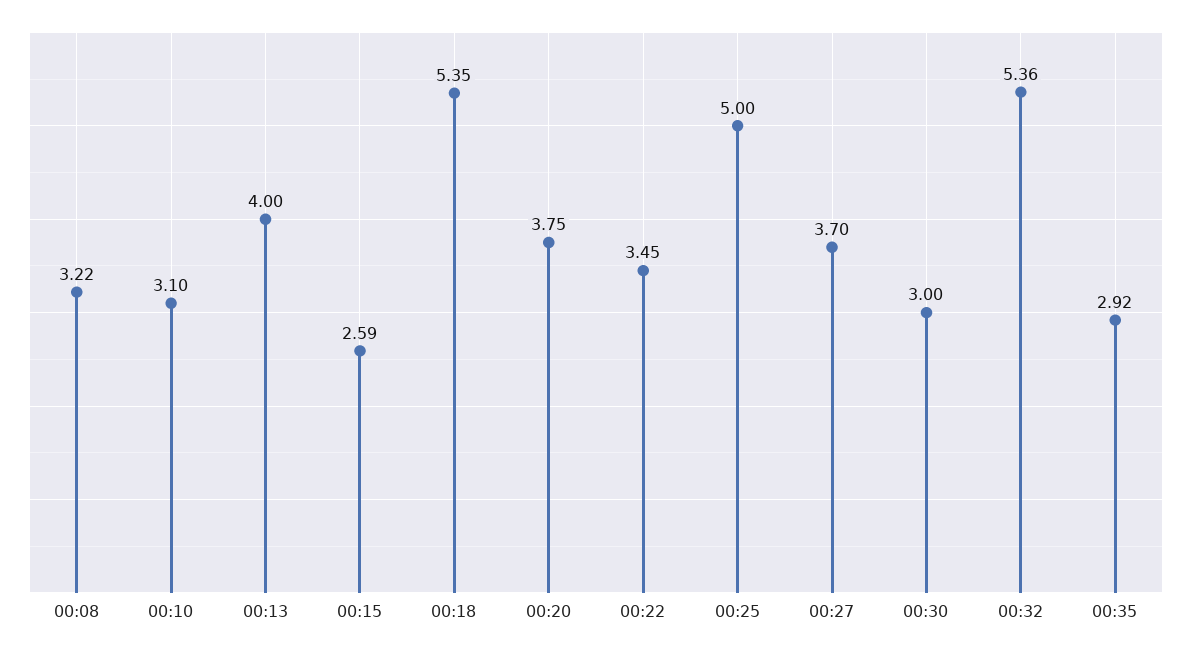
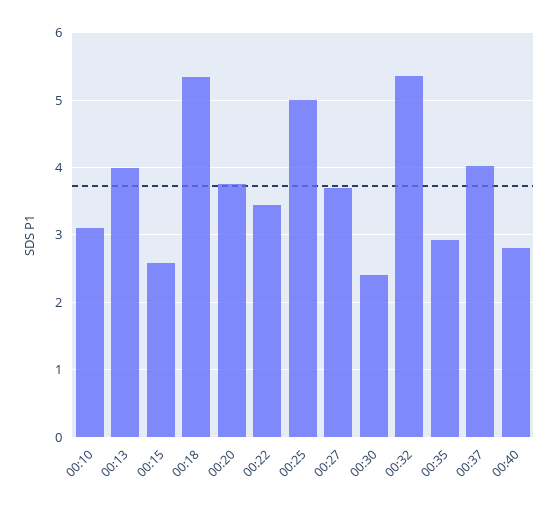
00:08: 3.22 -> none
00:30: 3 -> 2.4
00:37: none -> 4
00:40: none -> 2.8

